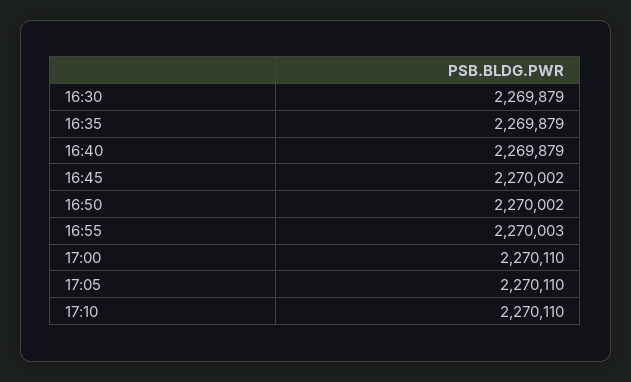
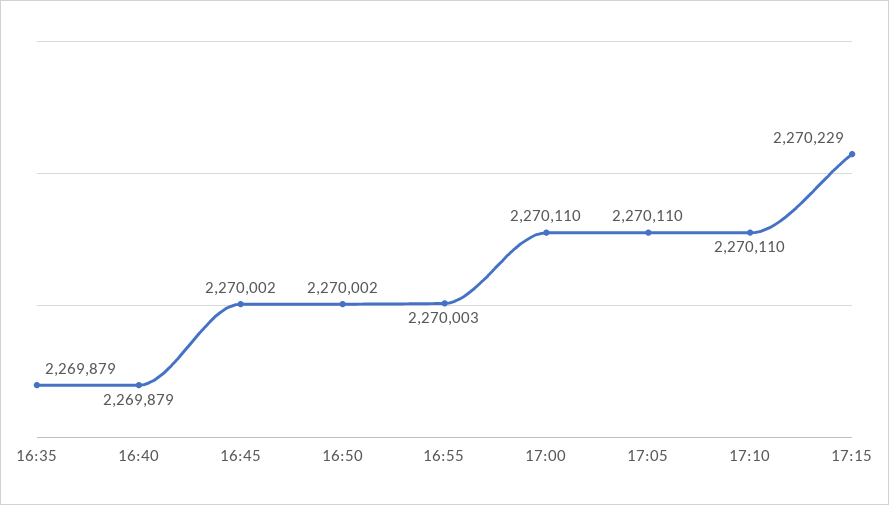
16:30: 2269879 -> none
17:15: none -> 2270229

